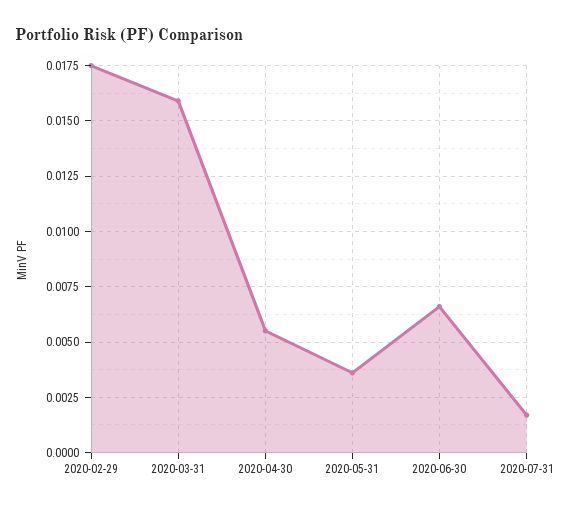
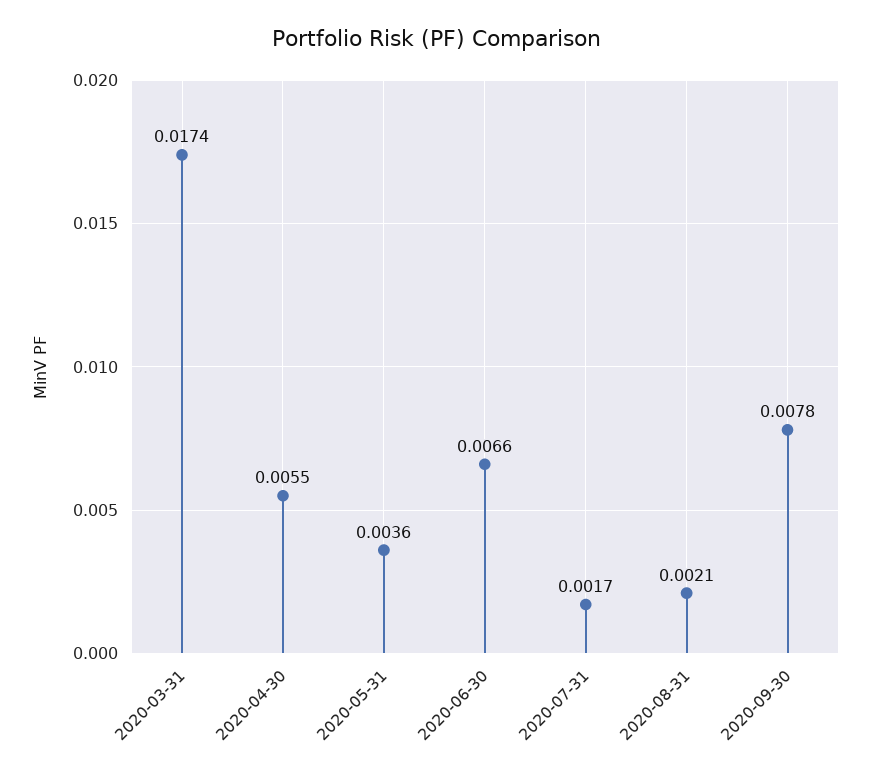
2020-02-29: 0.0175 -> none
2020-03-31: 0.016 -> 0.0174
2020-08-31: none -> 0.0021
2020-09-30: none -> 0.0078

